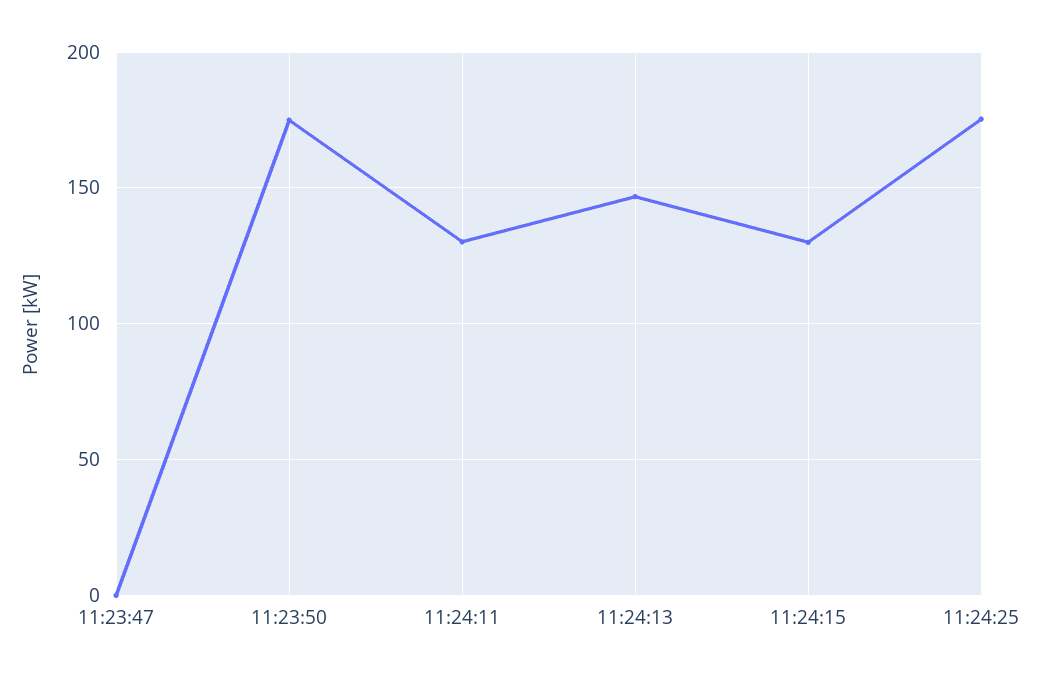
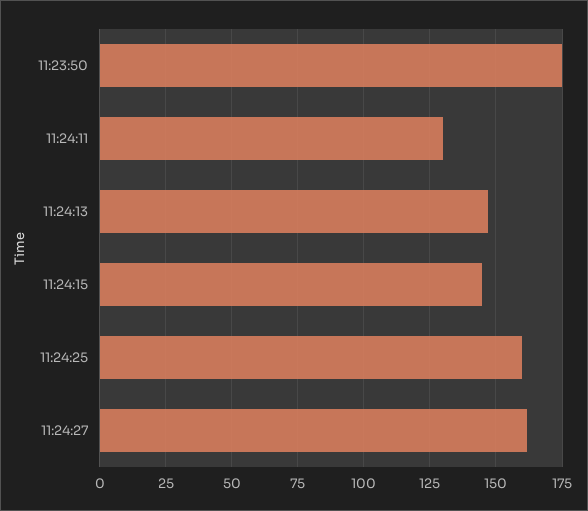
11:23:47: 0 -> none
11:24:15: 130 -> 145
11:24:25: 175 -> 160
11:24:27: none -> 162.5

